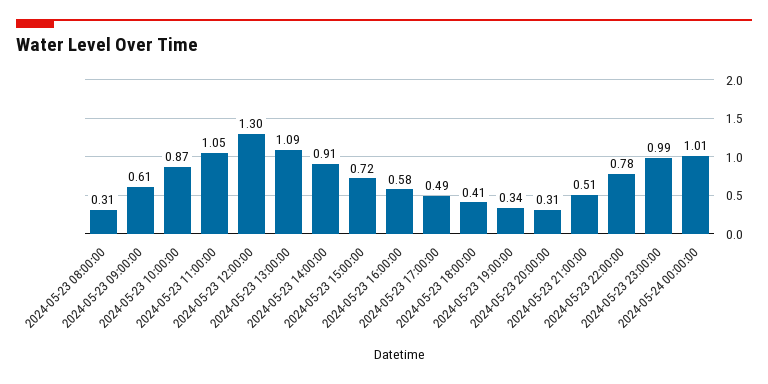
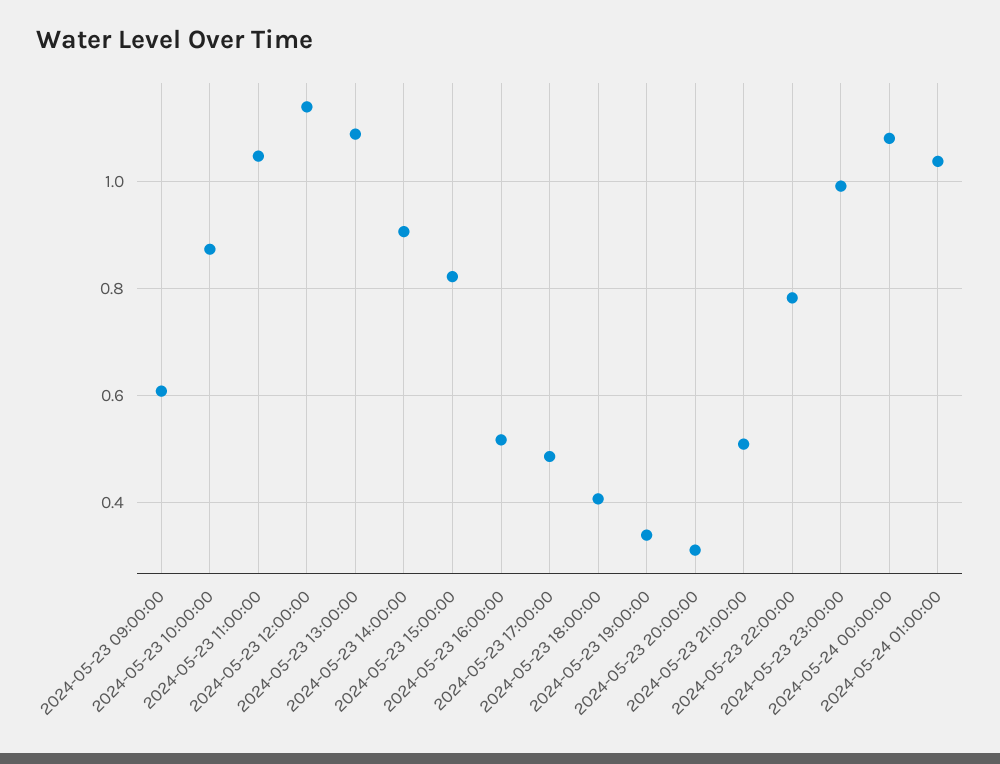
2024-05-23 08:00:00: 0.31 -> none
2024-05-23 12:00:00: 1.3 -> 1.14
2024-05-23 15:00:00: 0.72 -> 0.82
2024-05-23 16:00:00: 0.58 -> 0.52
2024-05-24 00:00:00: 1.01 -> 1.08
2024-05-24 01:00:00: none -> 1.04

